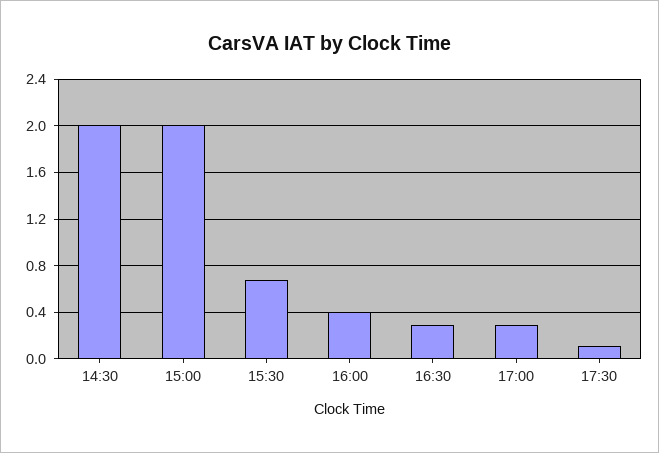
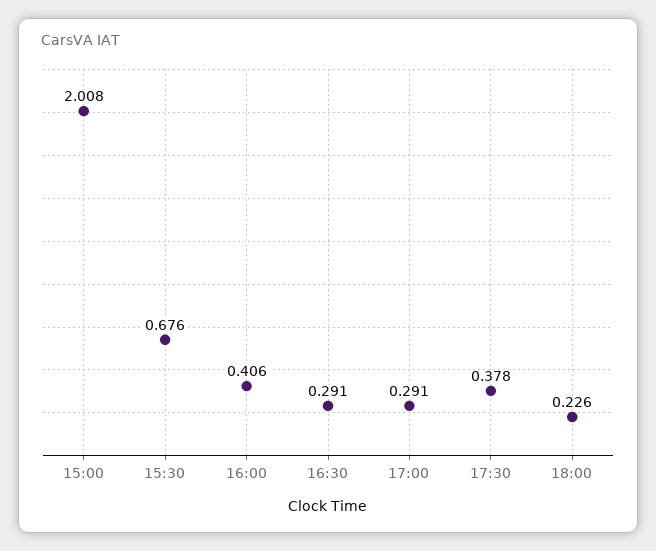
14:30: 2 -> none
17:30: 0.1 -> 0.378
18:00: none -> 0.226

